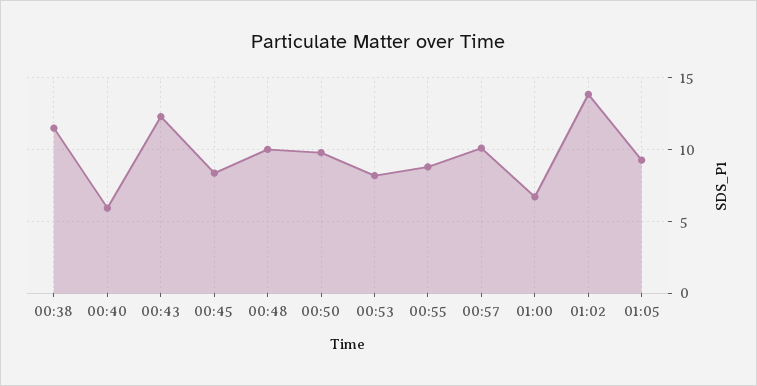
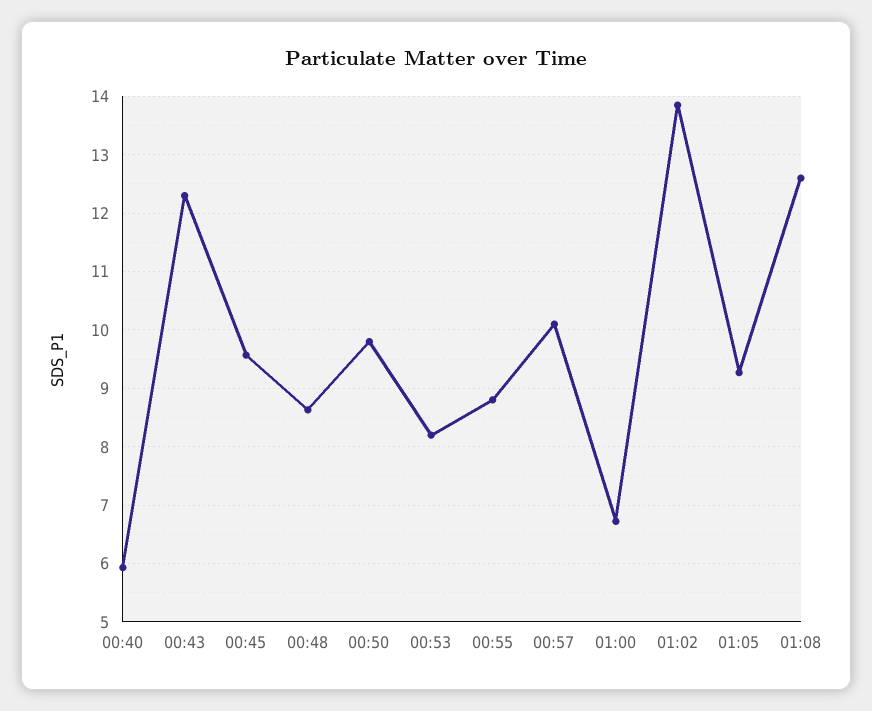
00:38: 11.5 -> none
00:45: 8.5 -> 9.6
00:48: 10 -> 8.6
01:08: none -> 12.6

